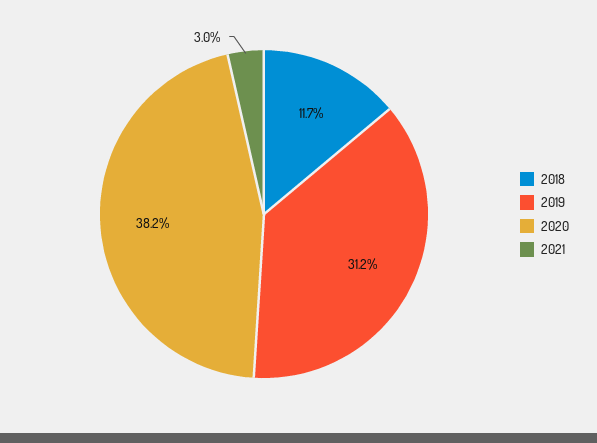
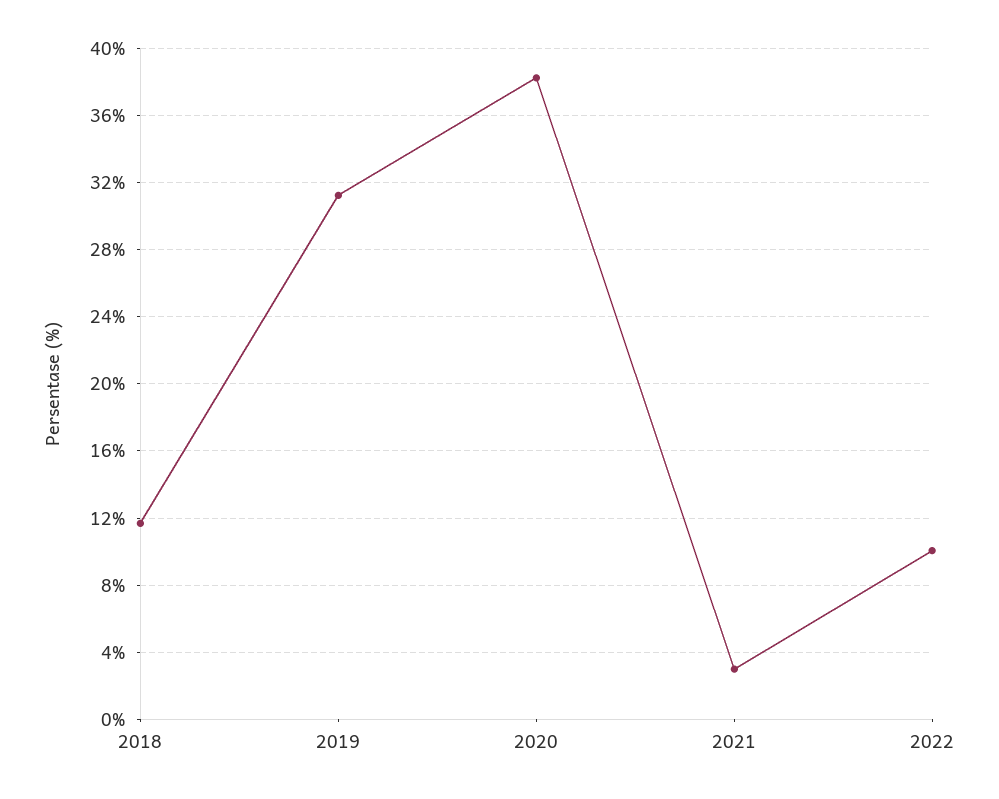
2022: none -> 10

